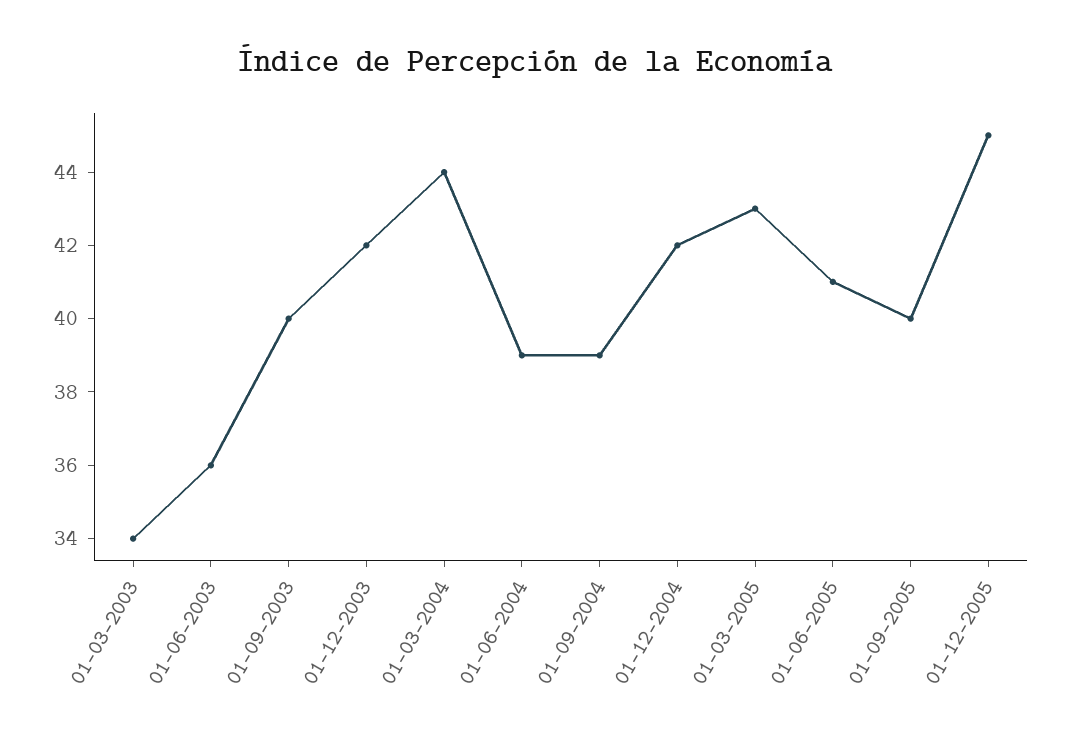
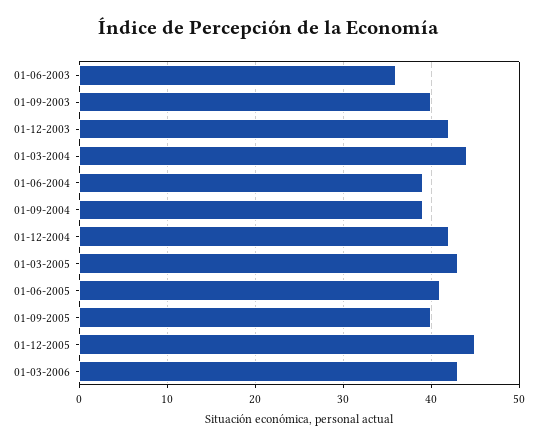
01-03-2003: 34 -> none
01-03-2006: none -> 43

